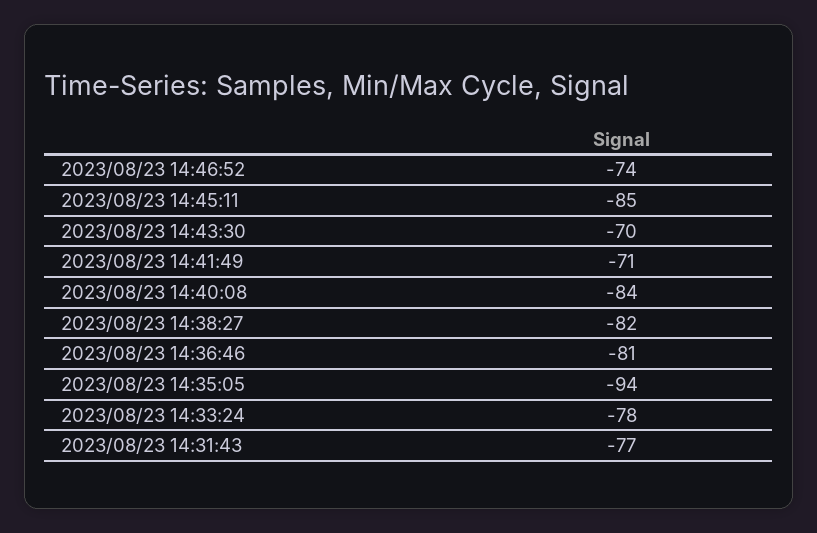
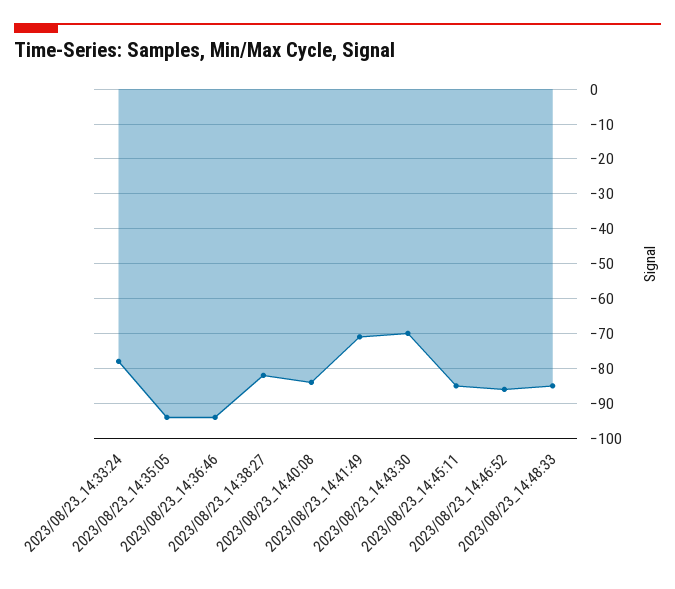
2023/08/23 14:46:52: -74 -> -85
2023/08/23 14:36:46: -81 -> -95
2023/08/23 14:31:43: -77 -> none
2023/08/23_14:48:33: none -> -85

